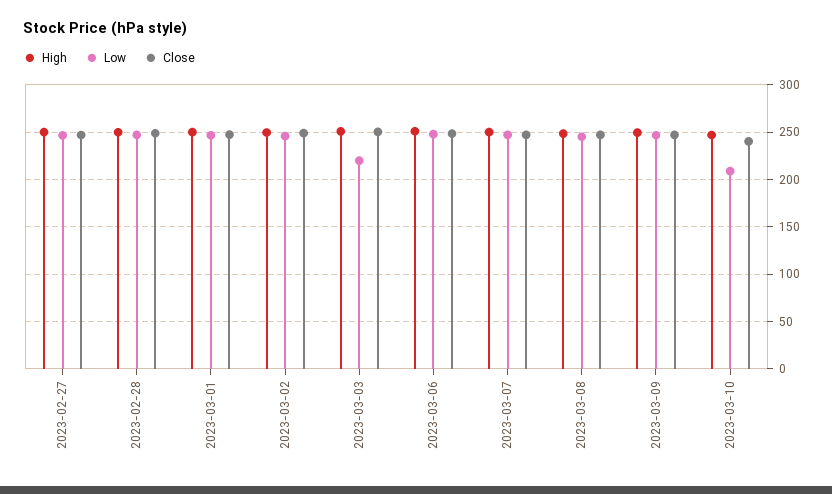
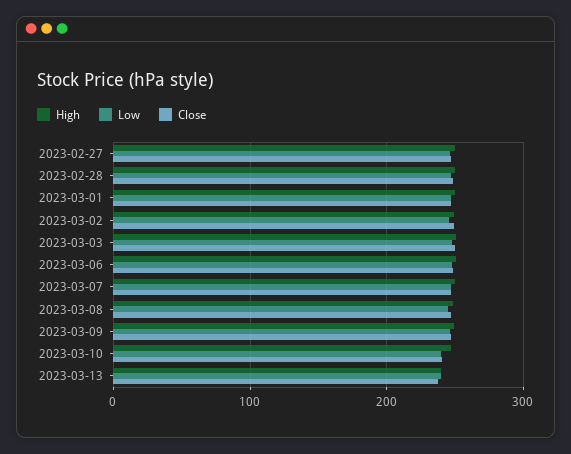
Low, 2023-03-03: 220 -> 250
Low, 2023-03-10: 210 -> 240
High, 2023-03-13: none -> 240
Low, 2023-03-13: none -> 240
Close, 2023-03-13: none -> 240

